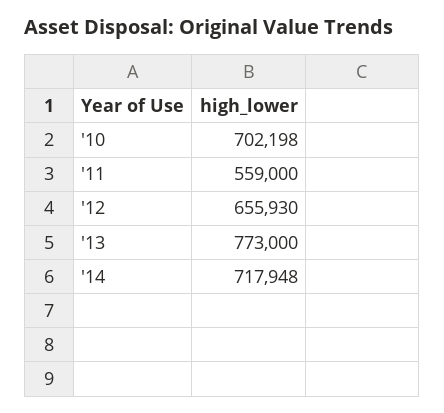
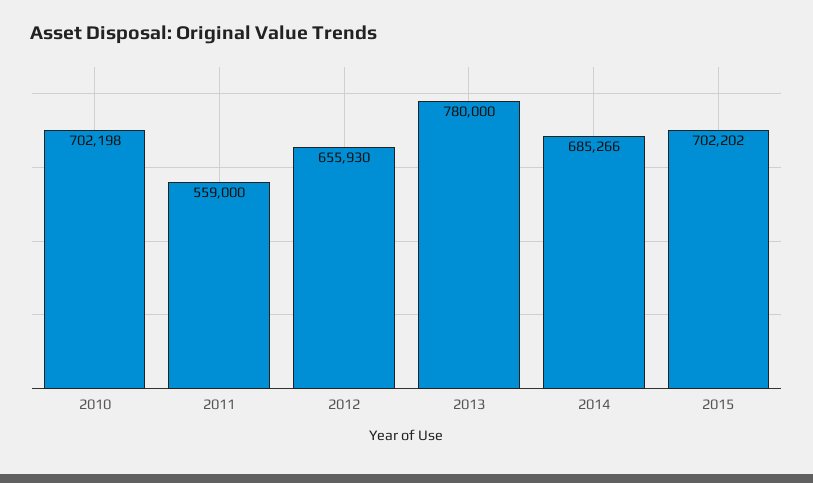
'13: 773000 -> 780000
'14: 717948 -> 685266
2015: none -> 702202

